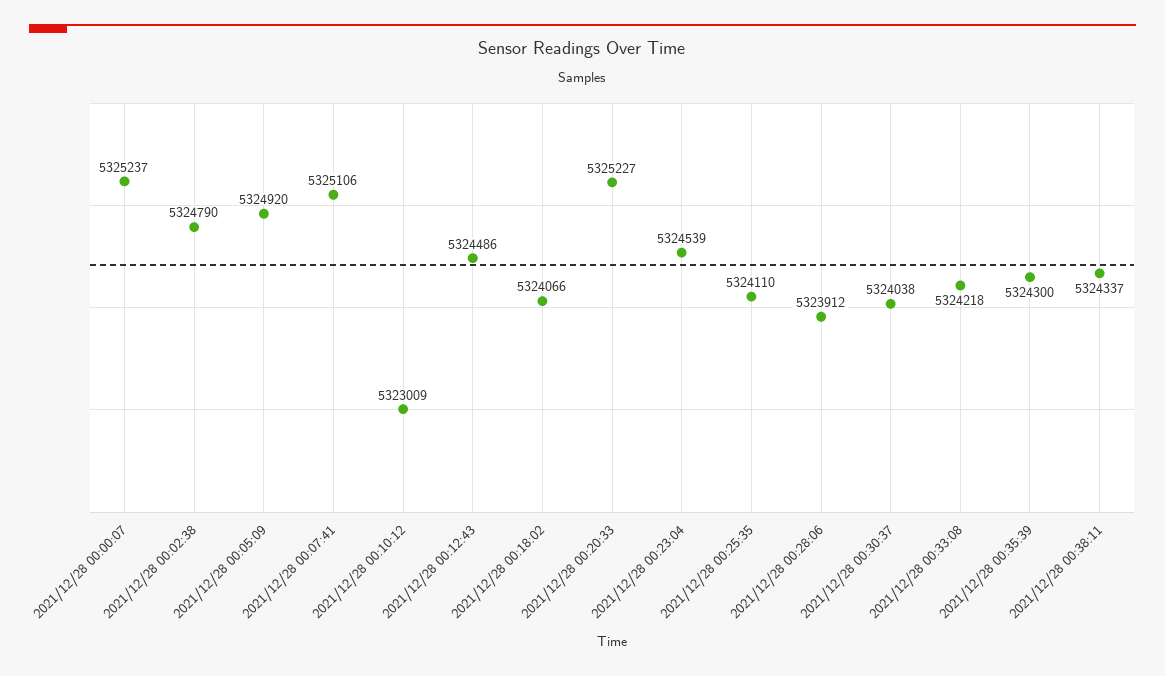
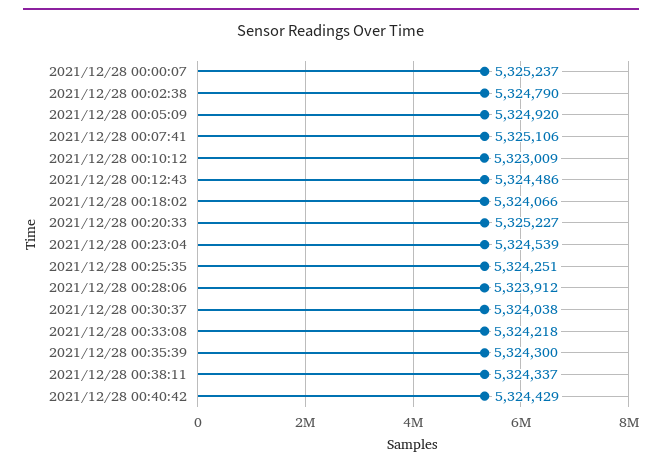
2021/12/28 00:25:35: 5324110 -> 5324251
2021/12/28 00:40:42: none -> 5324429

